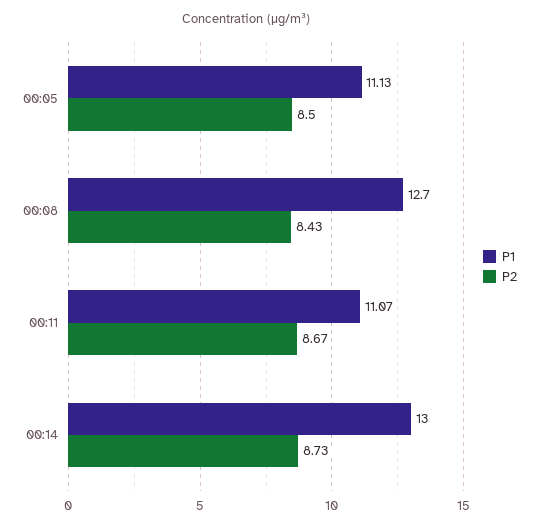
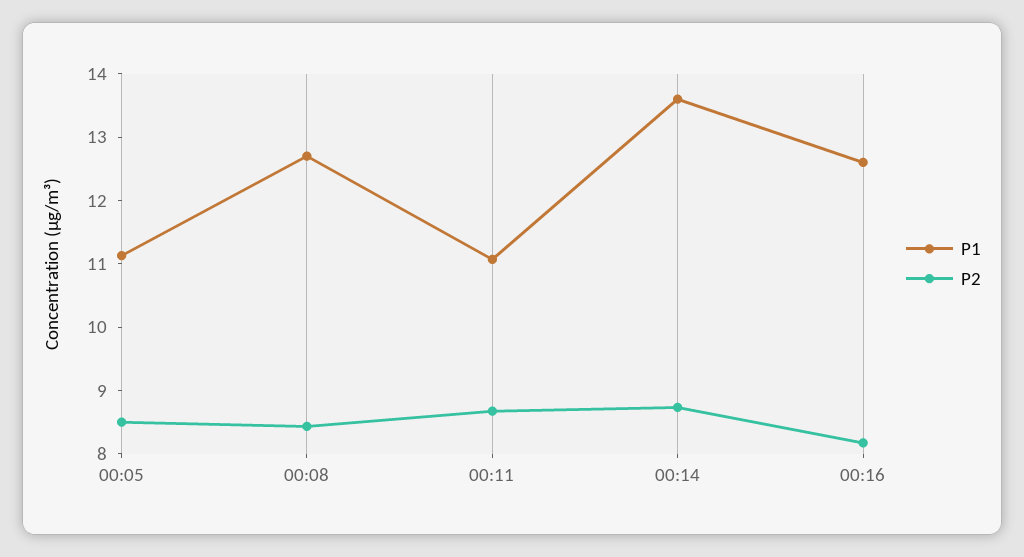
P1, 00:14: 13 -> 13.6
P1, 00:16: none -> 12.6
P2, 00:16: none -> 8.2

